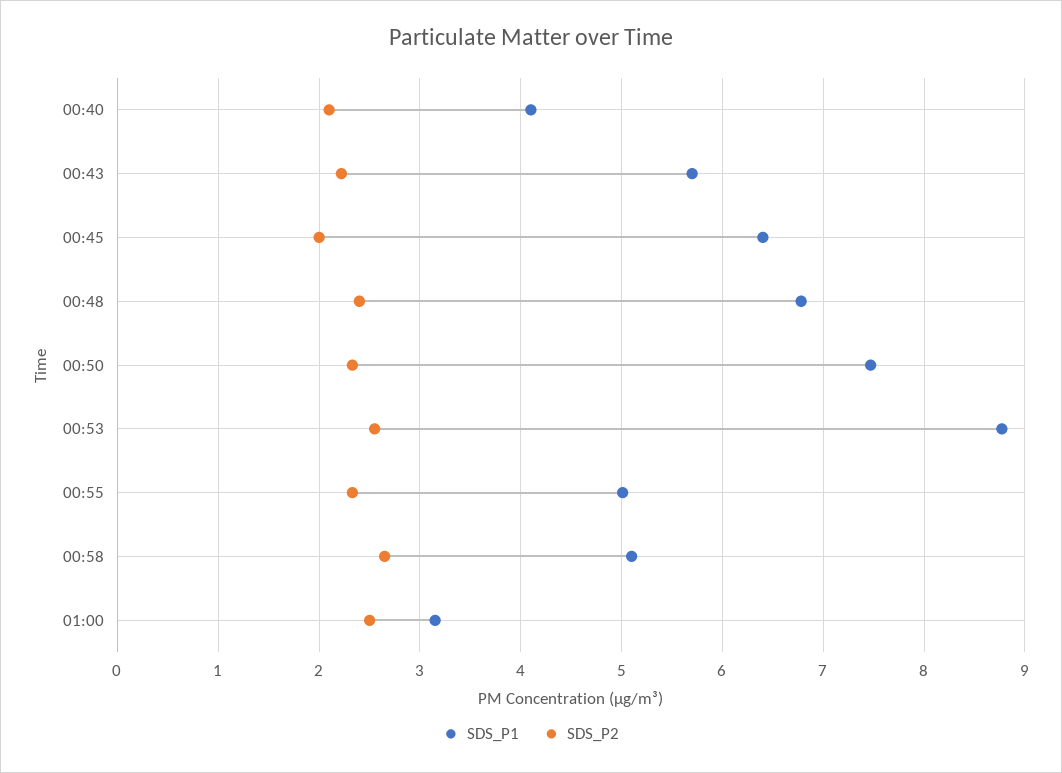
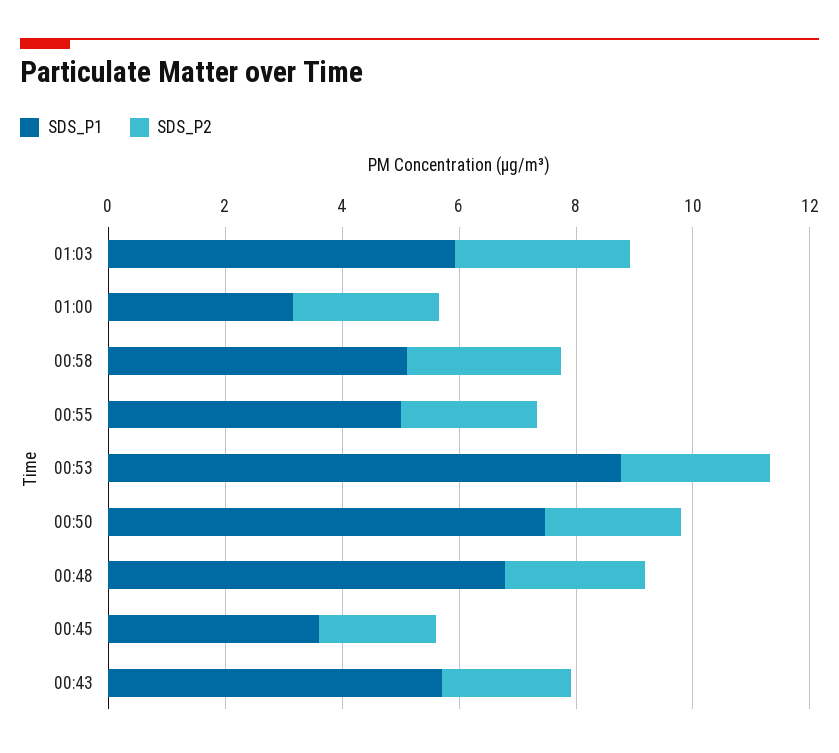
SDS_P1, 00:40: 4.1 -> none
SDS_P2, 00:40: 2.1 -> none
SDS_P1, 00:45: 6.4 -> 3.5
SDS_P1, 01:03: none -> 6
SDS_P2, 01:03: none -> 3

